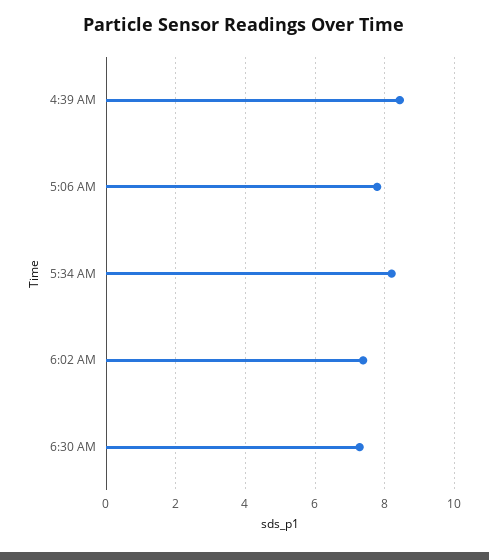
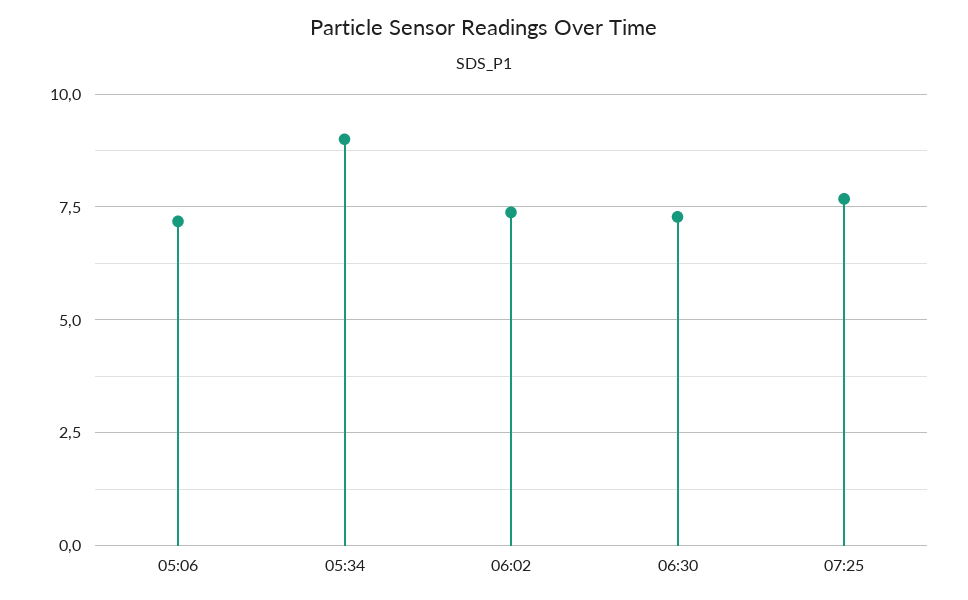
4:39 AM: 8.4 -> none
5:06 AM: 7.8 -> 7.25
5:34 AM: 8.2 -> 9
07:25: none -> 7.75

